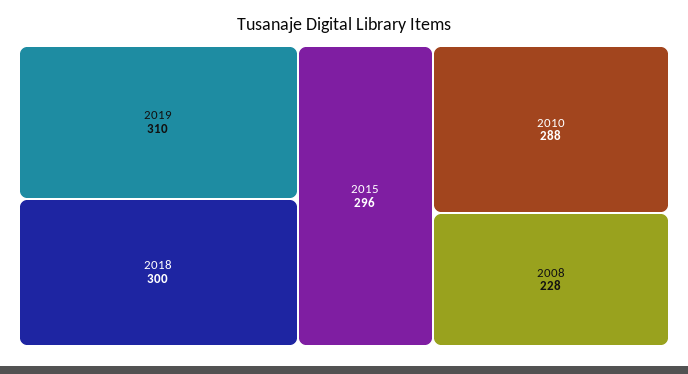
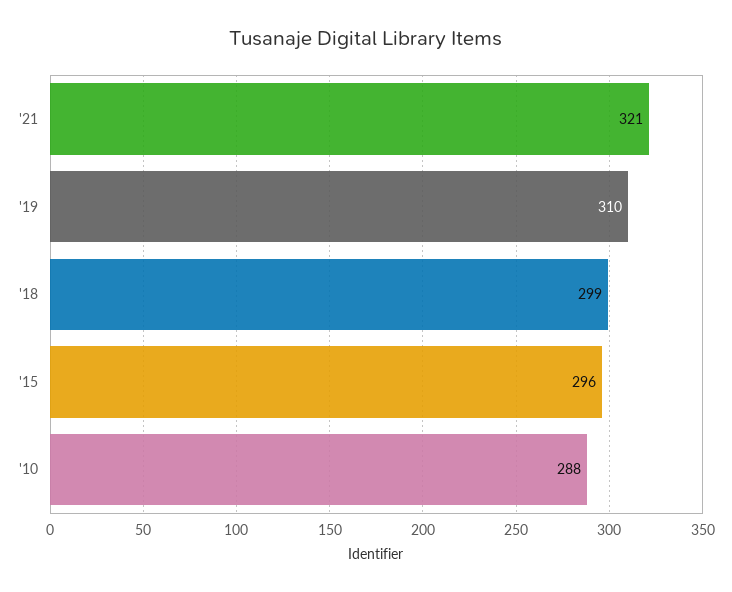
2018: 300 -> 299
2008: 228 -> none
'21: none -> 321

